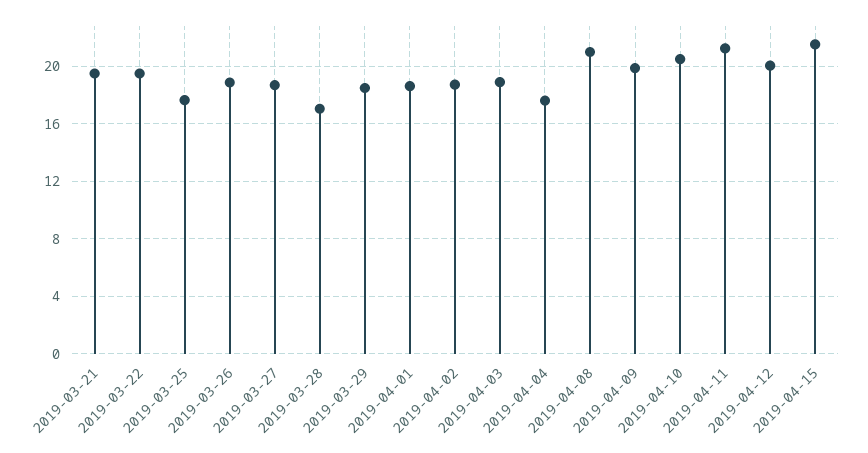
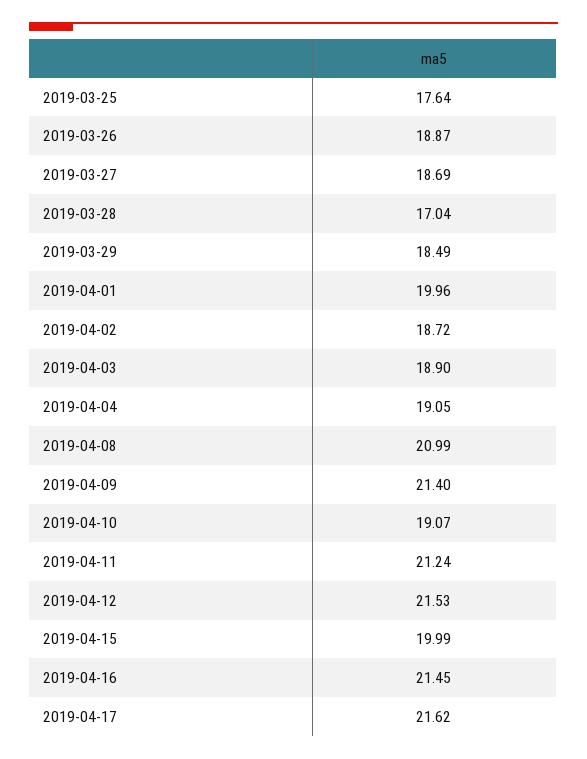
2019-03-21: 19.5 -> none
2019-03-22: 19.5 -> none
2019-04-01: 18.5 -> 19.96
2019-04-04: 17.5 -> 19.05
2019-04-09: 20 -> 21.4
2019-04-10: 20.5 -> 19.07
2019-04-12: 20 -> 21.53
2019-04-15: 21.5 -> 19.99
2019-04-16: none -> 21.45
2019-04-17: none -> 21.62

